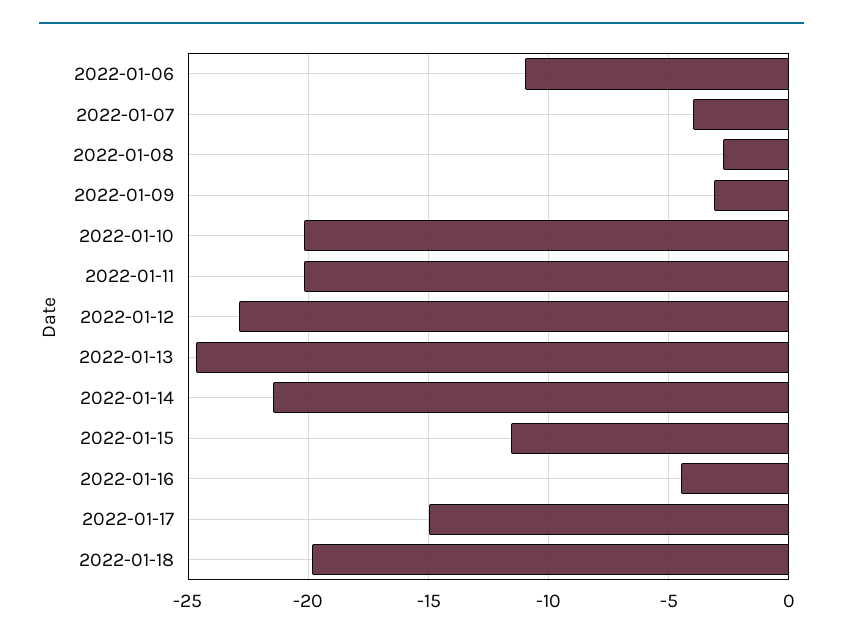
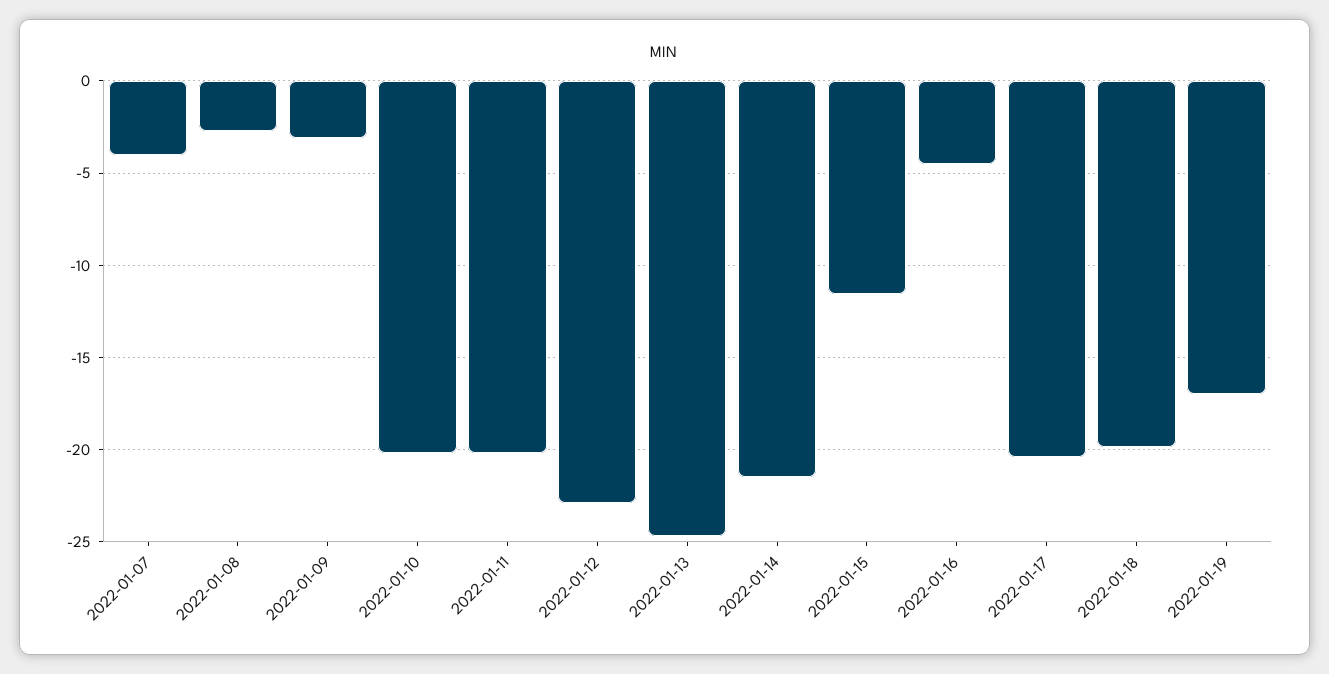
2022-01-06: -11 -> none
2022-01-17: -15 -> -20.5
2022-01-19: none -> -17

